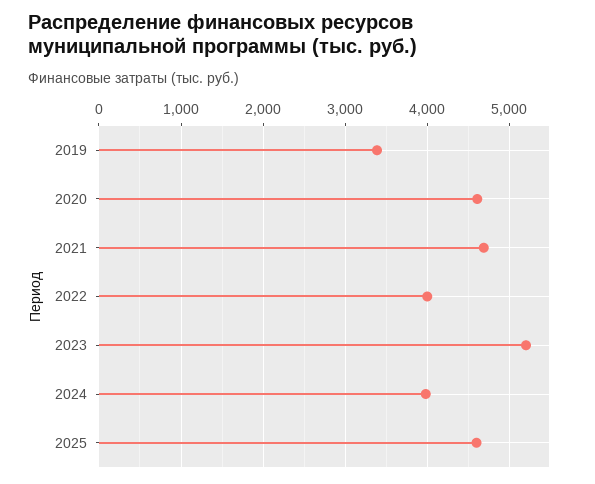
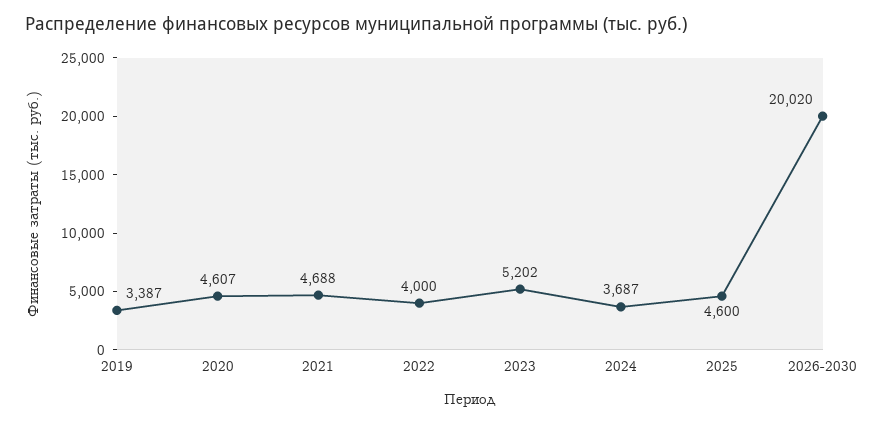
2024: 4000 -> 3687
2026-2030: none -> 20020

